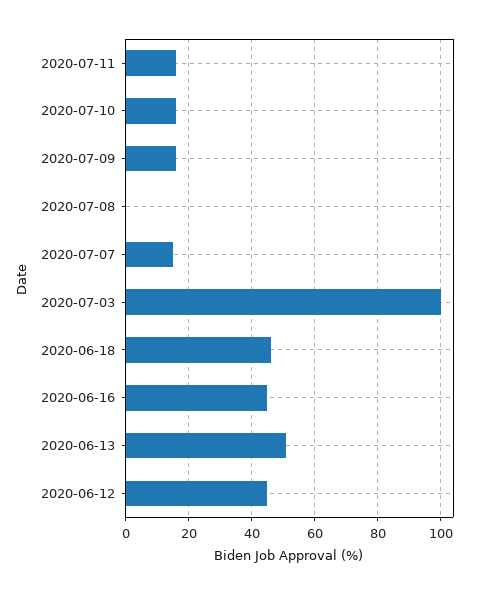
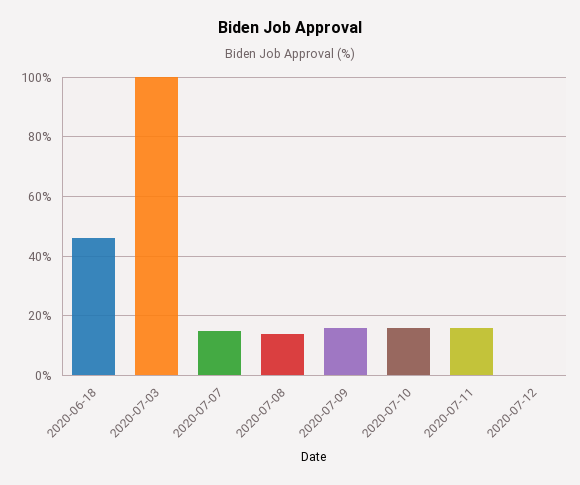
2020-07-08: 0 -> 15
2020-06-16: 45 -> none
2020-06-13: 50 -> none
2020-06-12: 45 -> none
2020-07-12: none -> 0

